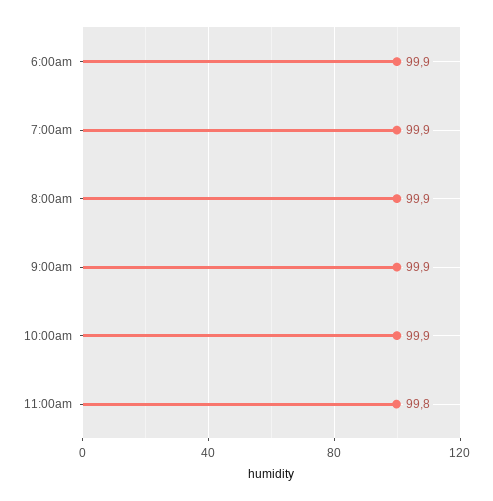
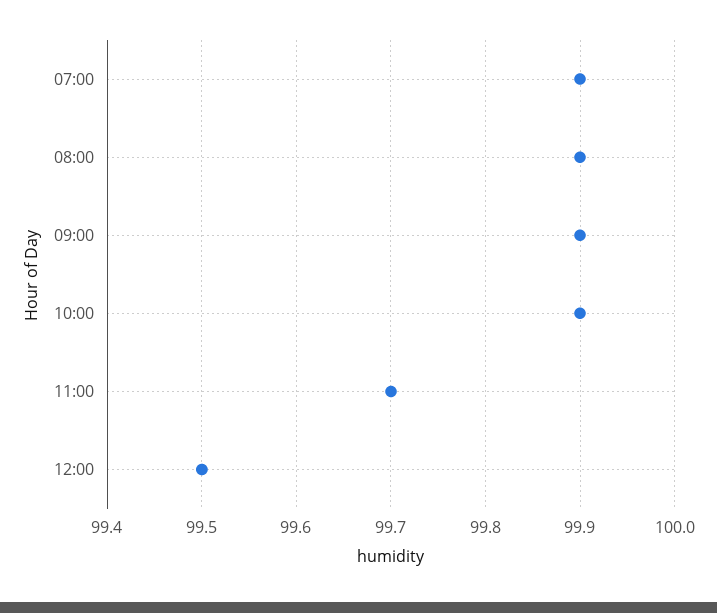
6:00am: 99.9 -> none
11:00am: 99.8 -> 99.7
12:00: none -> 99.5

